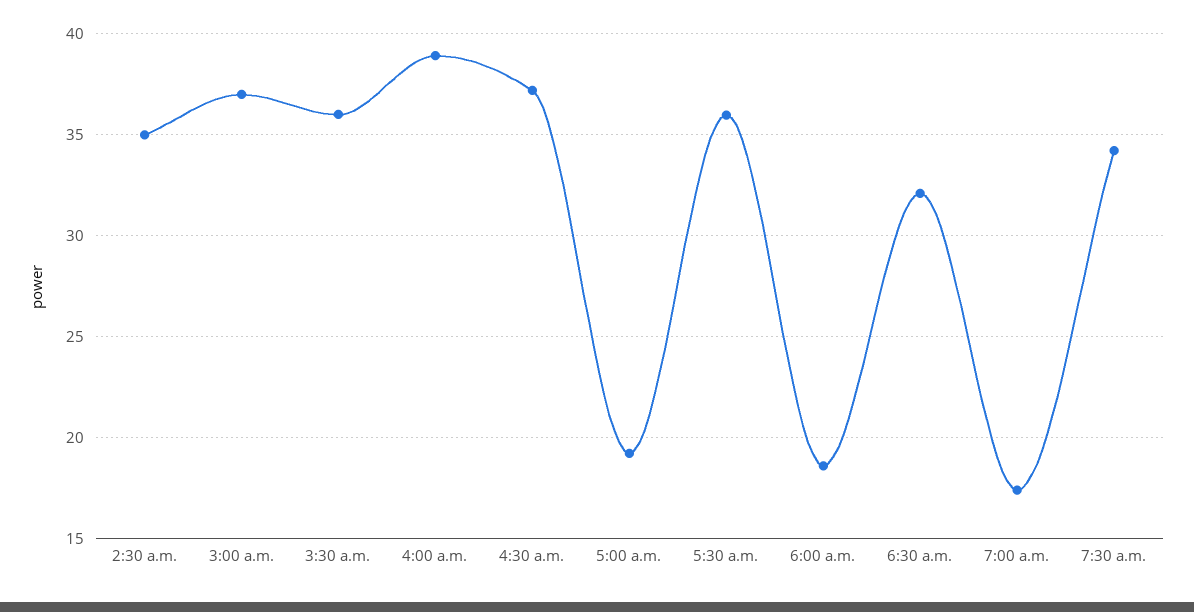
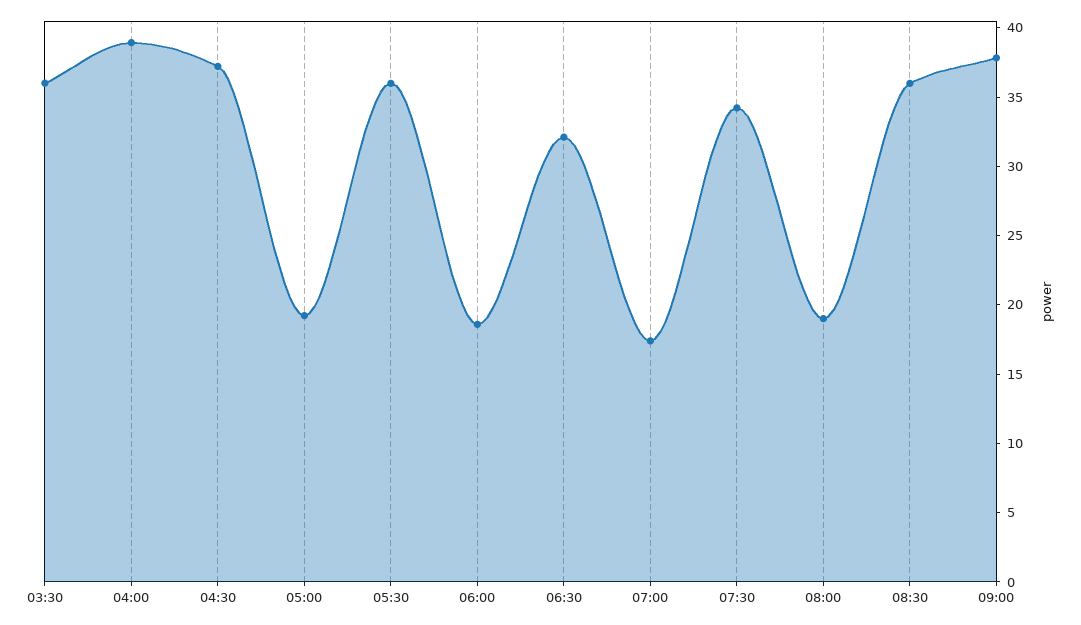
2:30 a.m.: 35 -> none
3:00 a.m.: 37 -> none
08:00: none -> 19
08:30: none -> 36
09:00: none -> 38

